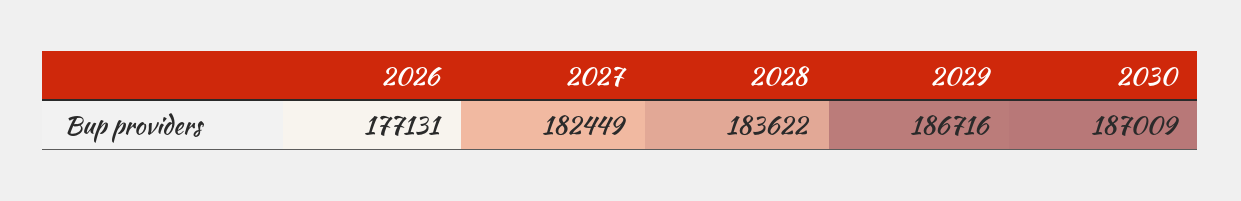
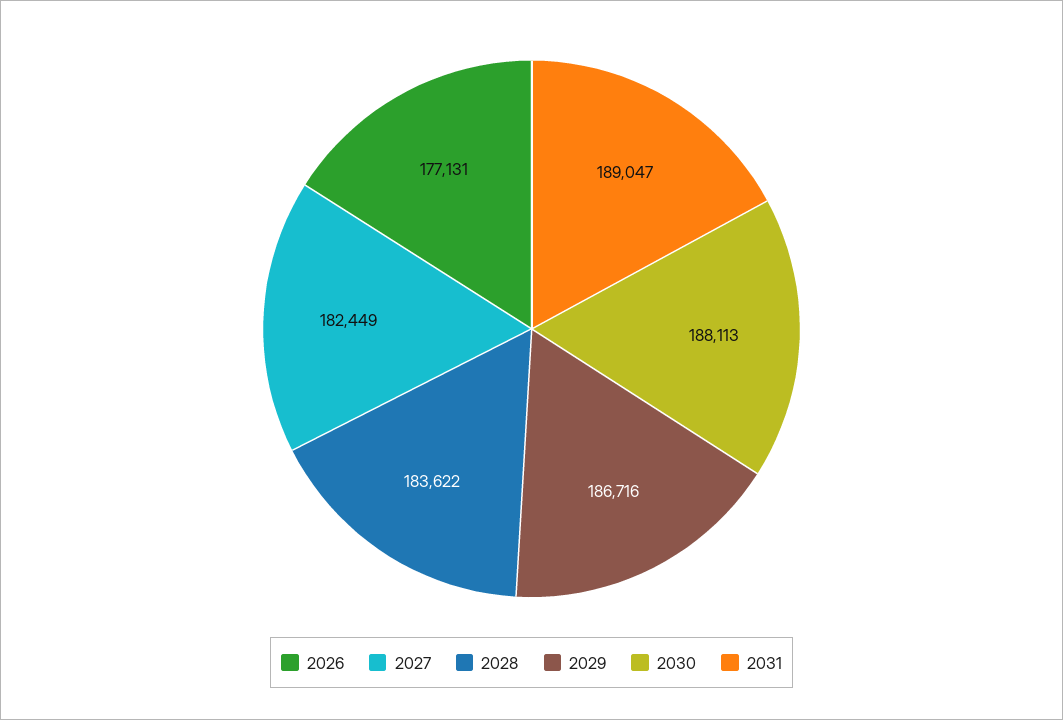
2030: 187009 -> 188113
2031: none -> 189047

